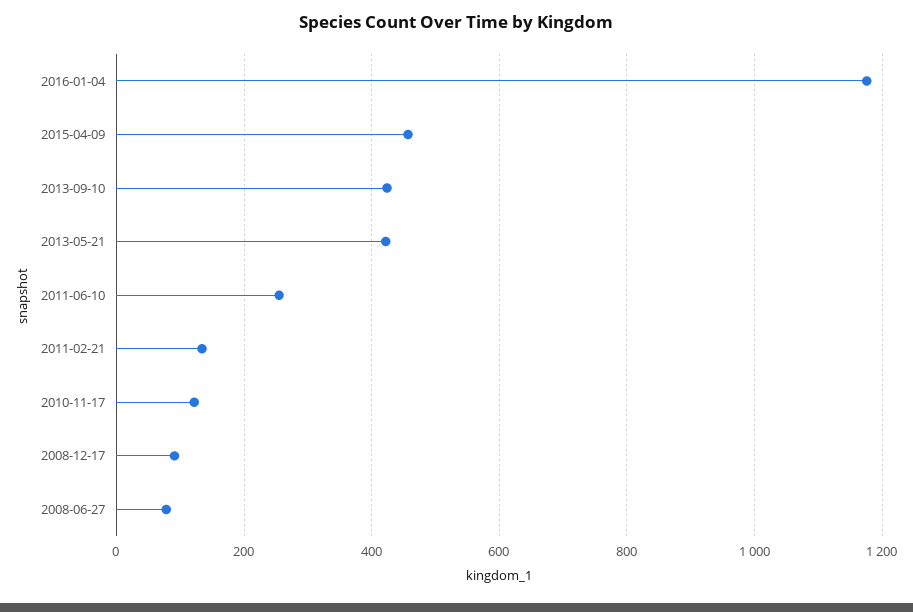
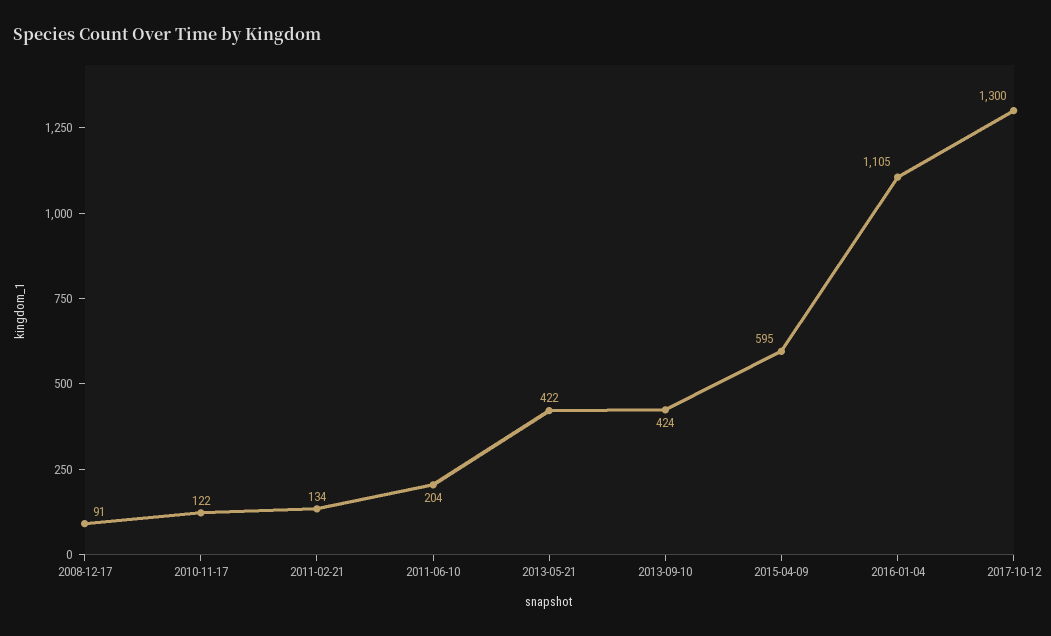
2016-01-04: 1180 -> 1105
2015-04-09: 460 -> 595
2011-06-10: 260 -> 204
2008-06-27: 80 -> none
2017-10-12: none -> 1300

